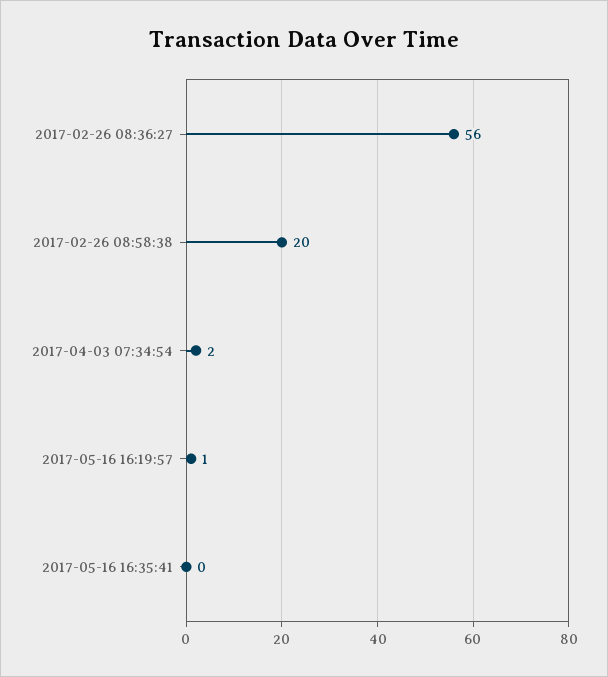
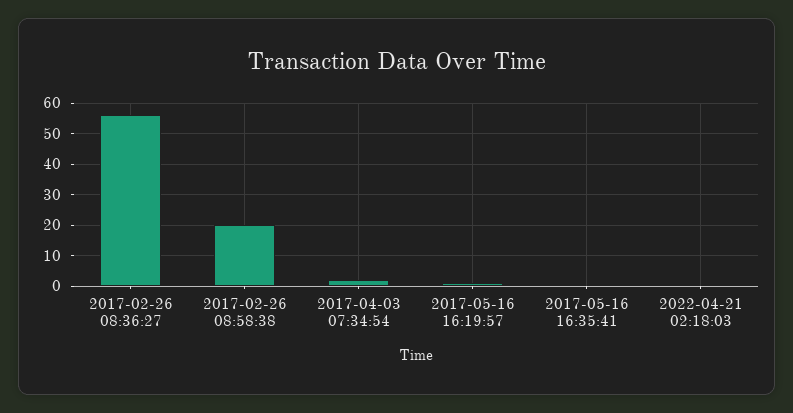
2022-04-21 02:18:03: none -> 0

